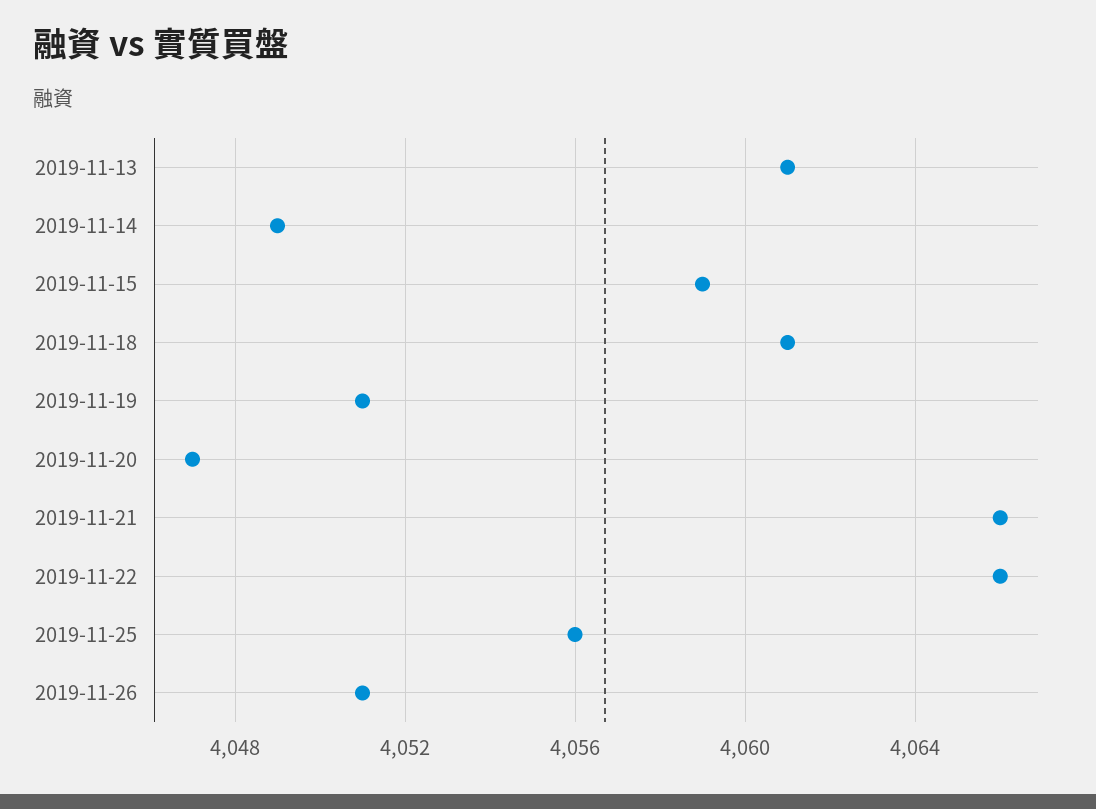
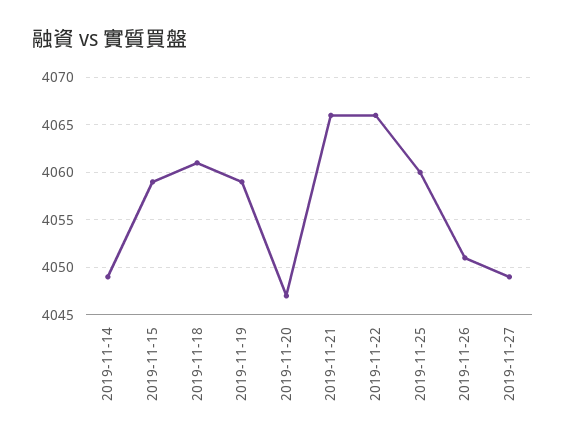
2019-11-13: 4061 -> none
2019-11-19: 4051 -> 4059
2019-11-25: 4056 -> 4060
2019-11-27: none -> 4049

